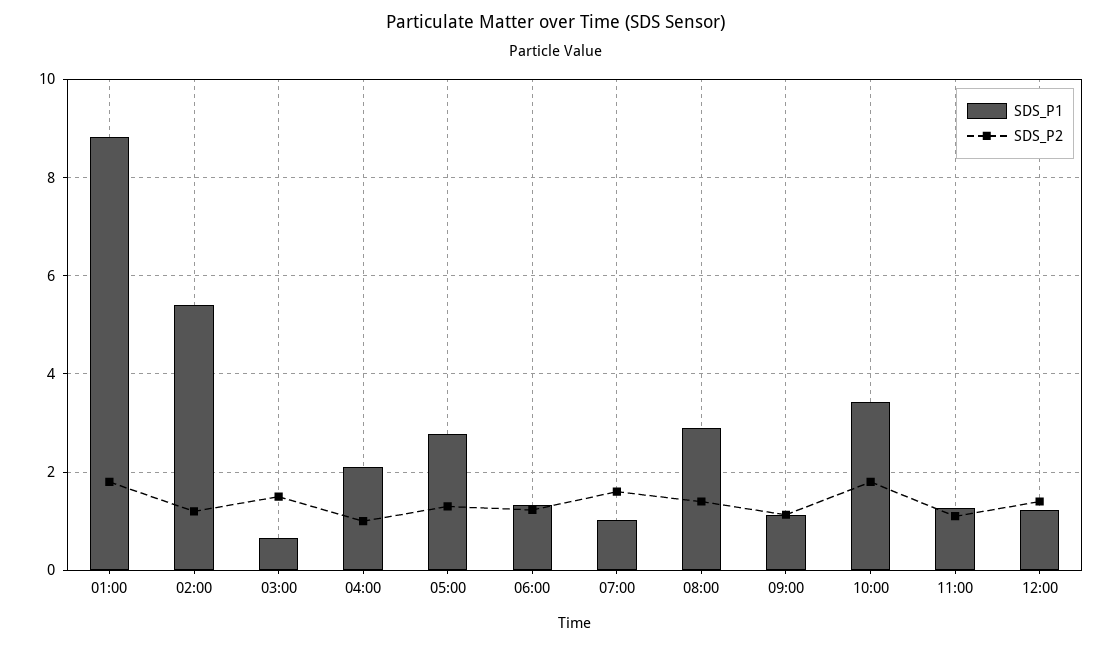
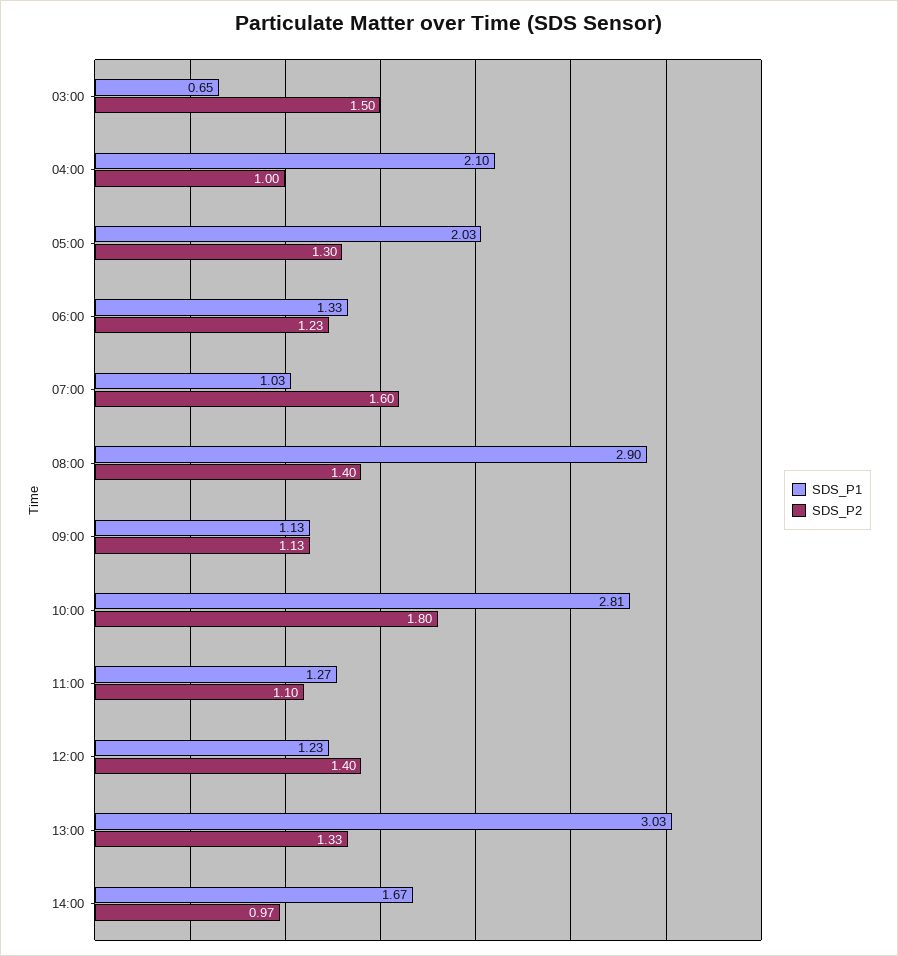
SDS_P1, 01:00: 8.8 -> none
SDS_P2, 01:00: 1.8 -> none
SDS_P1, 02:00: 5.4 -> none
SDS_P2, 02:00: 1.2 -> none
SDS_P1, 05:00: 2.8 -> 2.03
SDS_P1, 10:00: 3.4 -> 2.81
SDS_P1, 13:00: none -> 3.03
SDS_P2, 13:00: none -> 1.33
SDS_P1, 14:00: none -> 1.67
SDS_P2, 14:00: none -> 0.97

